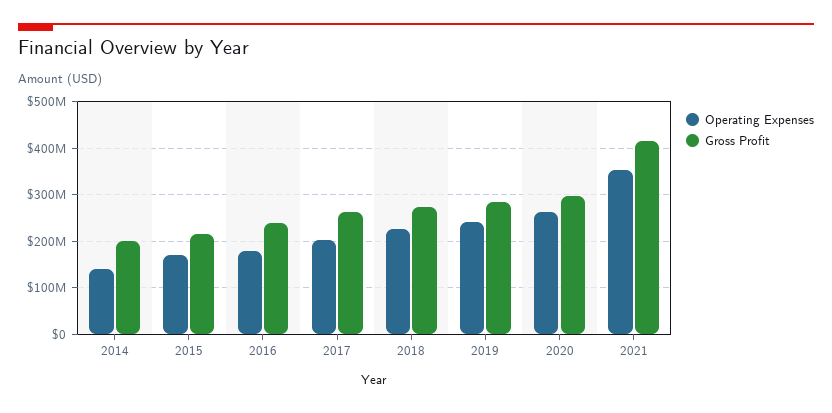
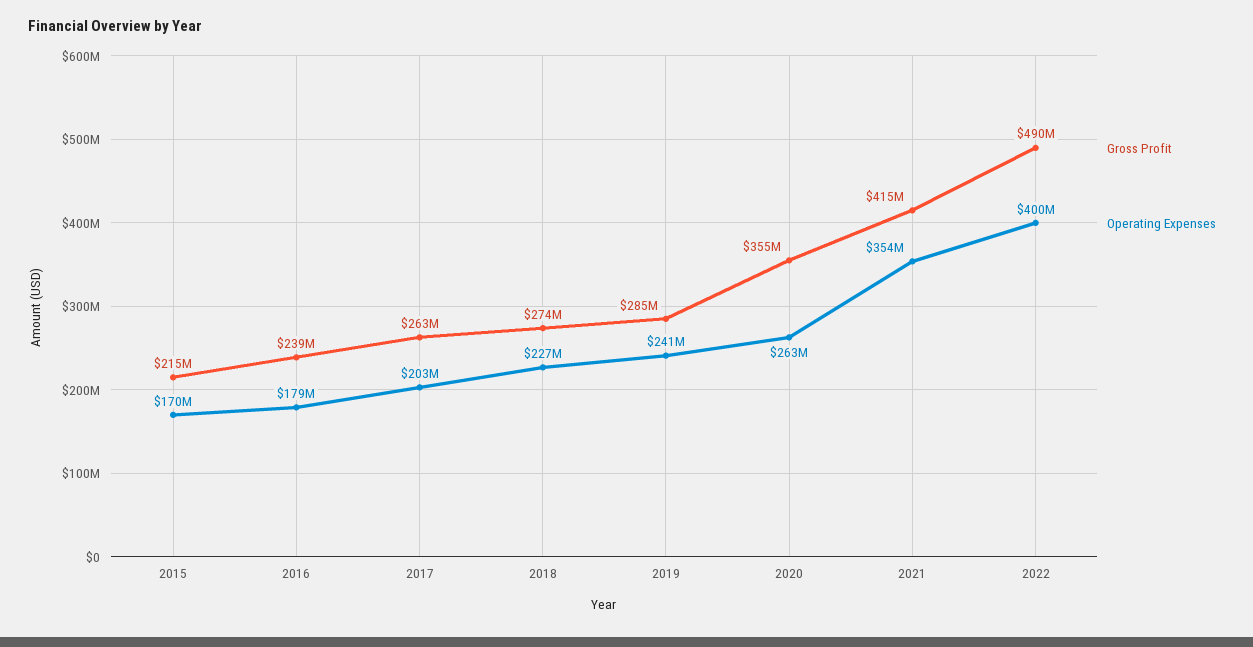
Operating Expenses, 2014: 140000000 -> none
Gross Profit, 2014: 200000000 -> none
Gross Profit, 2020: 300000000 -> 355000000
Gross Profit, 2022: none -> 490000000
Operating Expenses, 2022: none -> 400000000

